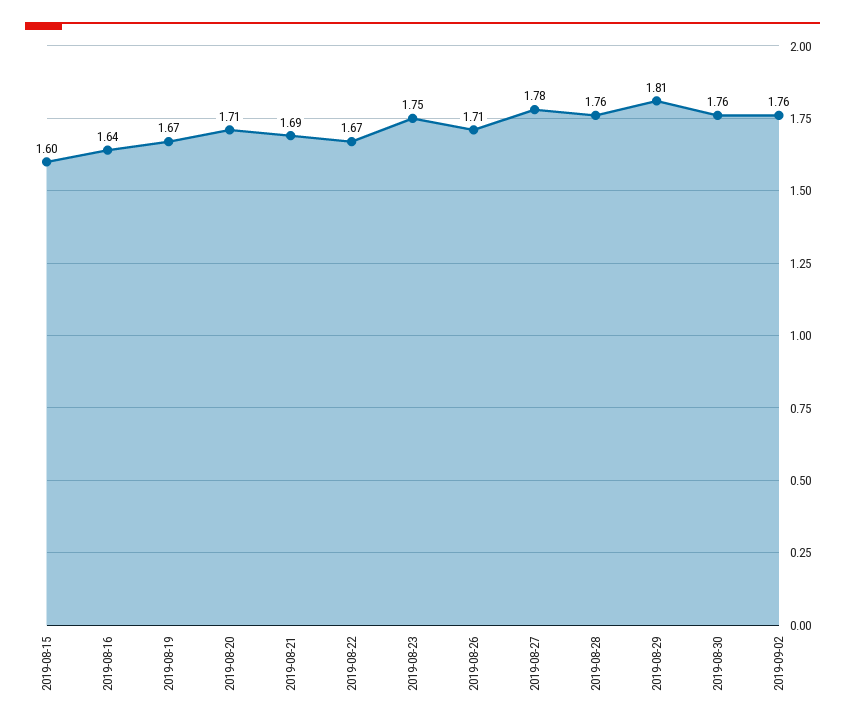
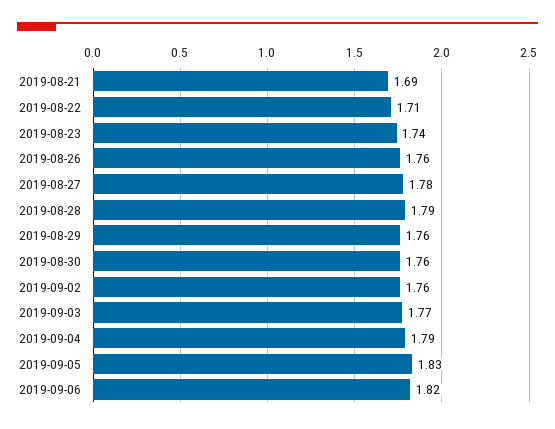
2019-08-15: 1.6 -> none
2019-08-16: 1.64 -> none
2019-08-19: 1.67 -> none
2019-08-20: 1.71 -> none
2019-08-22: 1.67 -> 1.71
2019-08-23: 1.75 -> 1.74
2019-08-26: 1.71 -> 1.76
2019-08-28: 1.76 -> 1.79
2019-08-29: 1.81 -> 1.76
2019-09-03: none -> 1.77
2019-09-04: none -> 1.79
2019-09-05: none -> 1.83
2019-09-06: none -> 1.82

